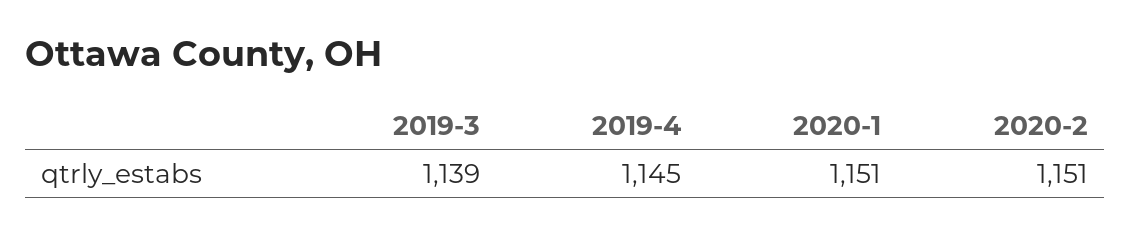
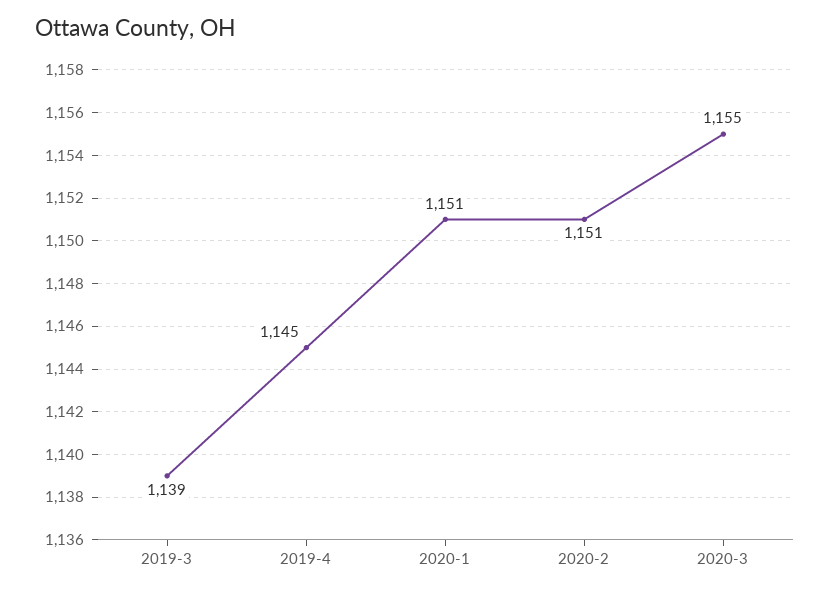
2020-3: none -> 1155

